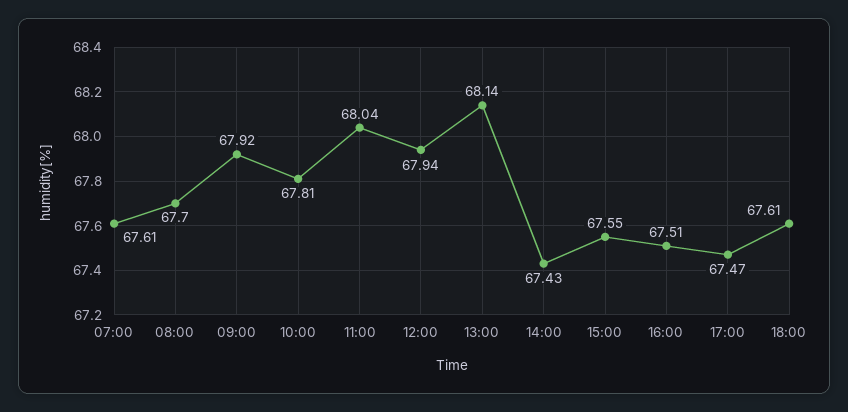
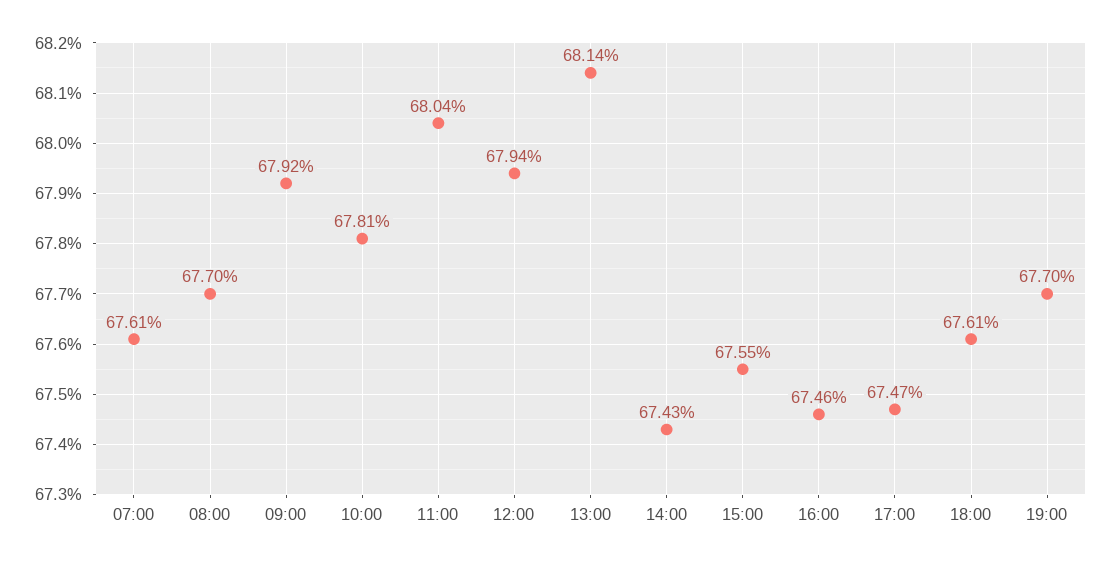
16:00: 67.51 -> 67.46
19:00: none -> 67.7

